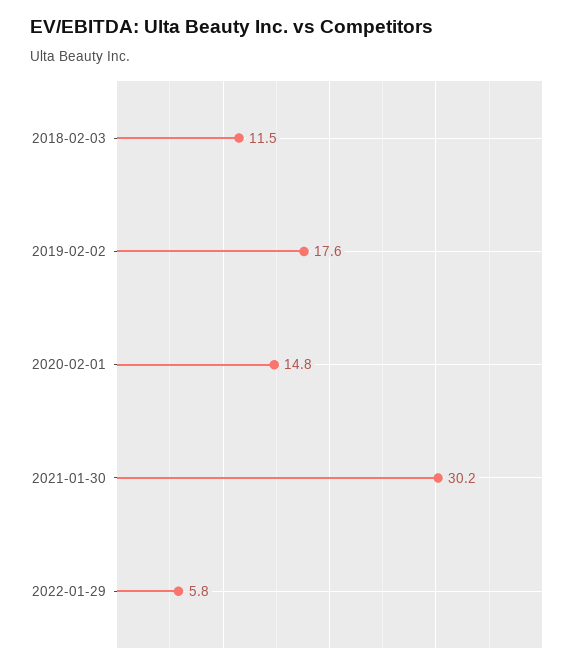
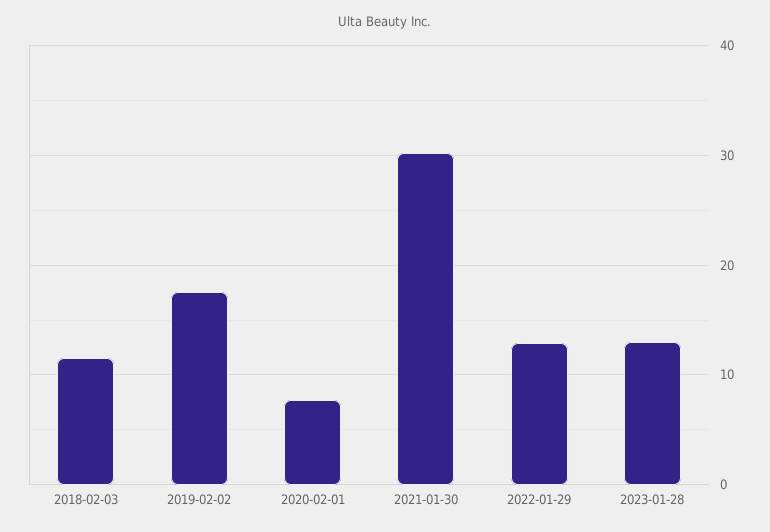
2020-02-01: 14.8 -> 8
2022-01-29: 5.8 -> 13
2023-01-28: none -> 13

